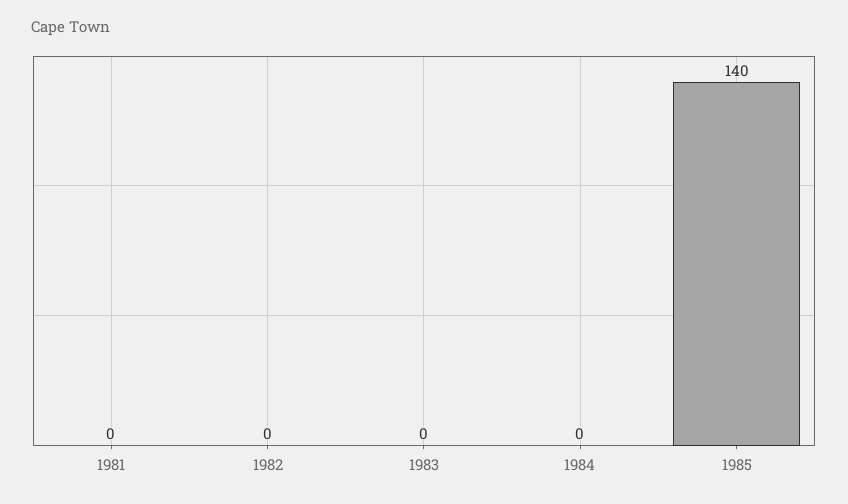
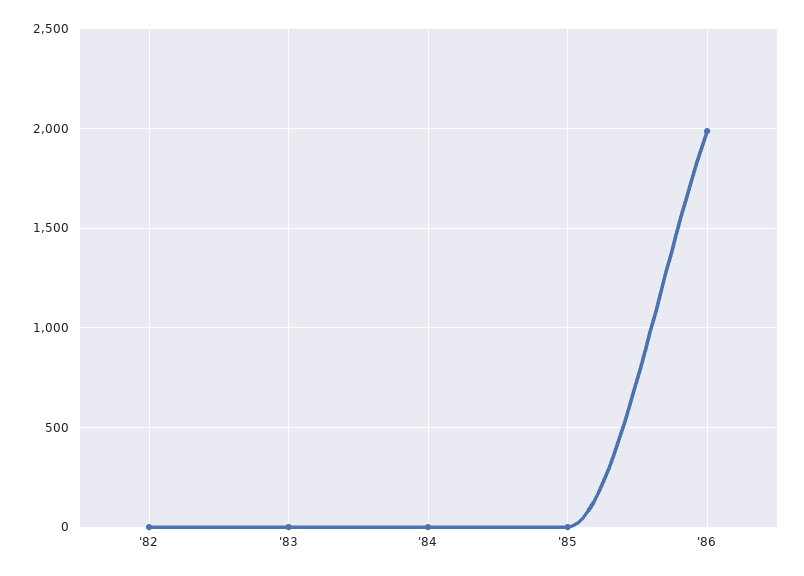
1981: 0 -> none
1985: 140 -> 0
'86: none -> 2000

